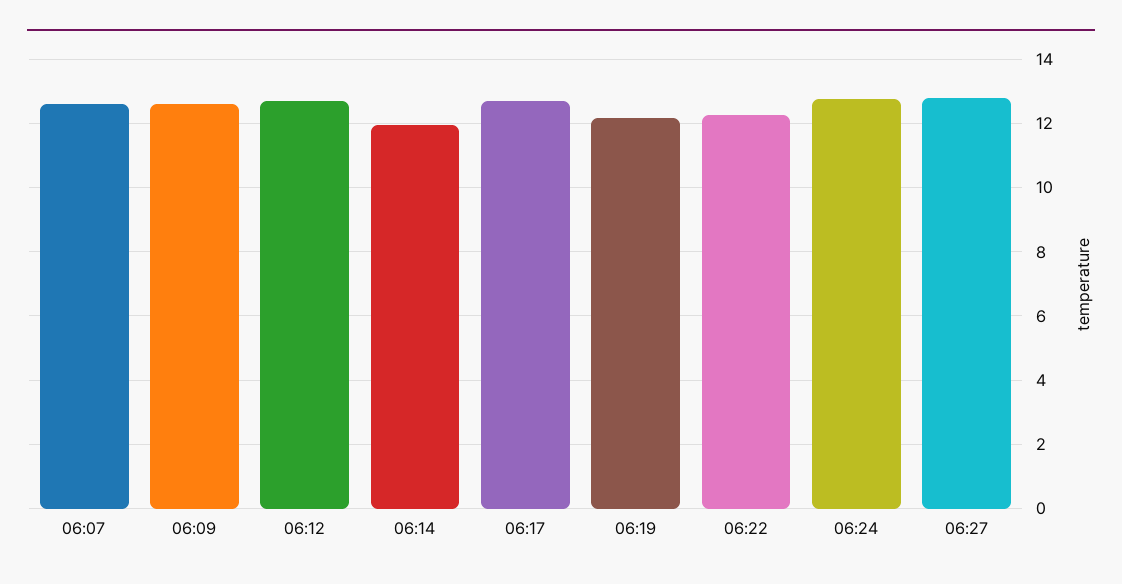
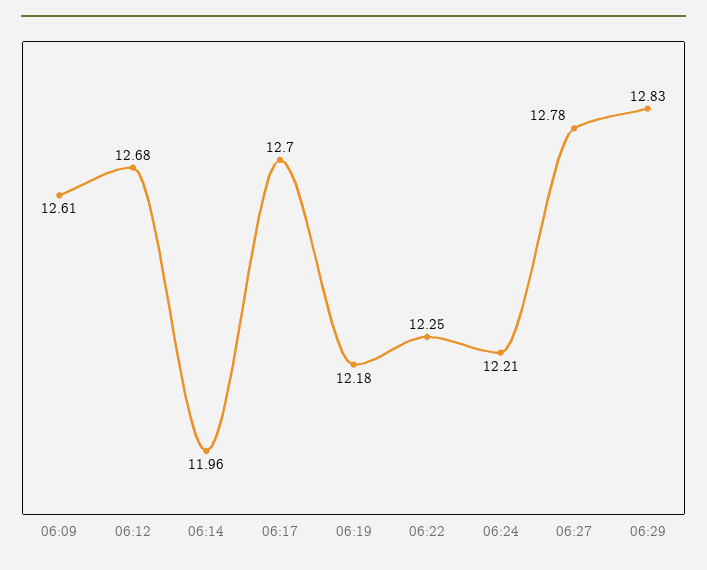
06:07: 12.6 -> none
06:24: 12.8 -> 12.21
06:29: none -> 12.83

